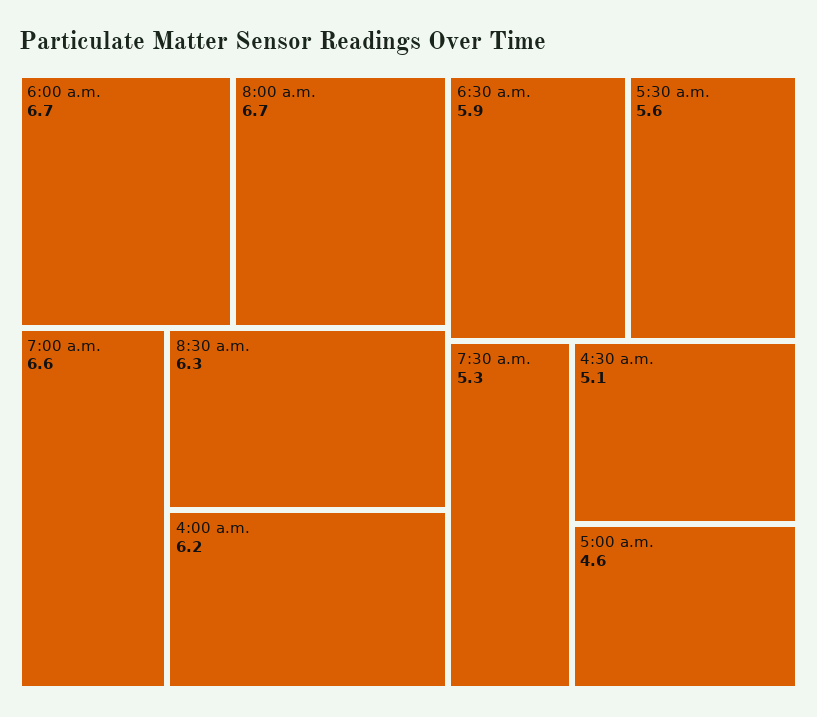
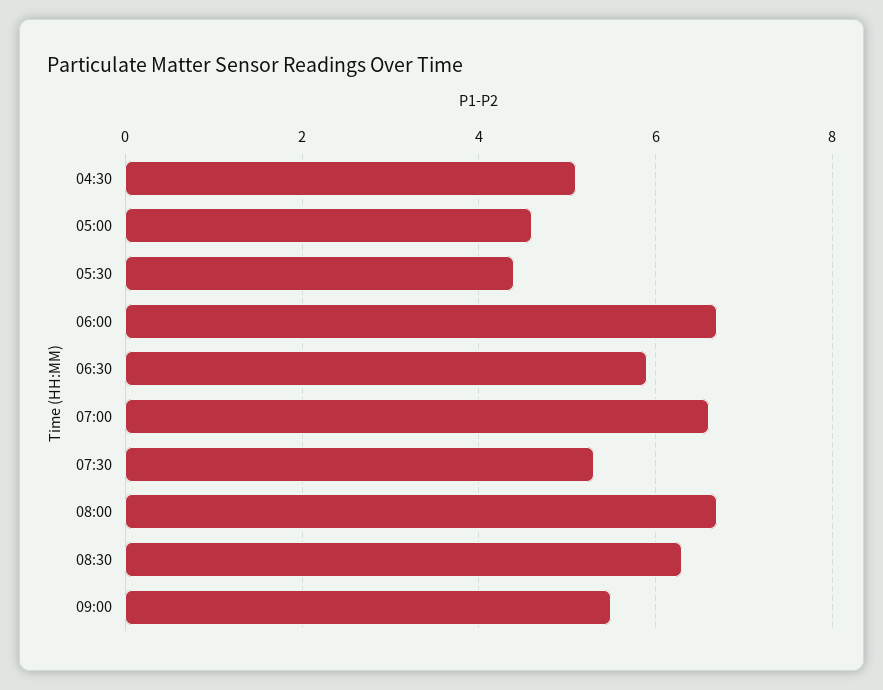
4:00 a.m.: 6.2 -> none
5:30 a.m.: 5.6 -> 4.5
09:00: none -> 5.5

